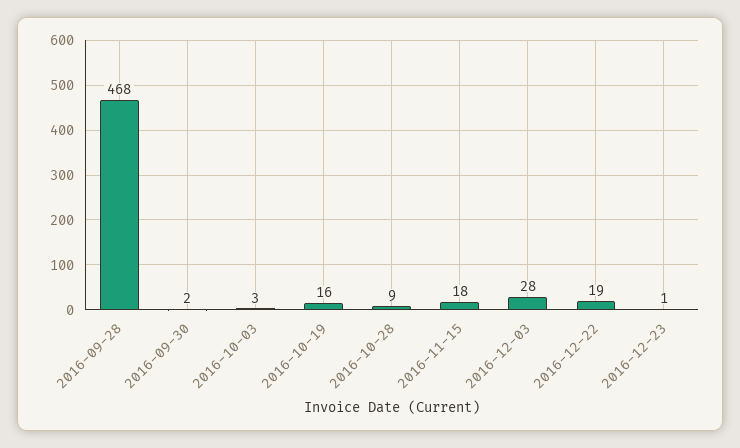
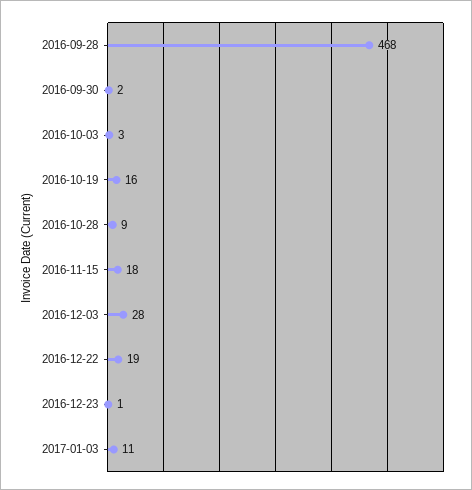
2017-01-03: none -> 11

